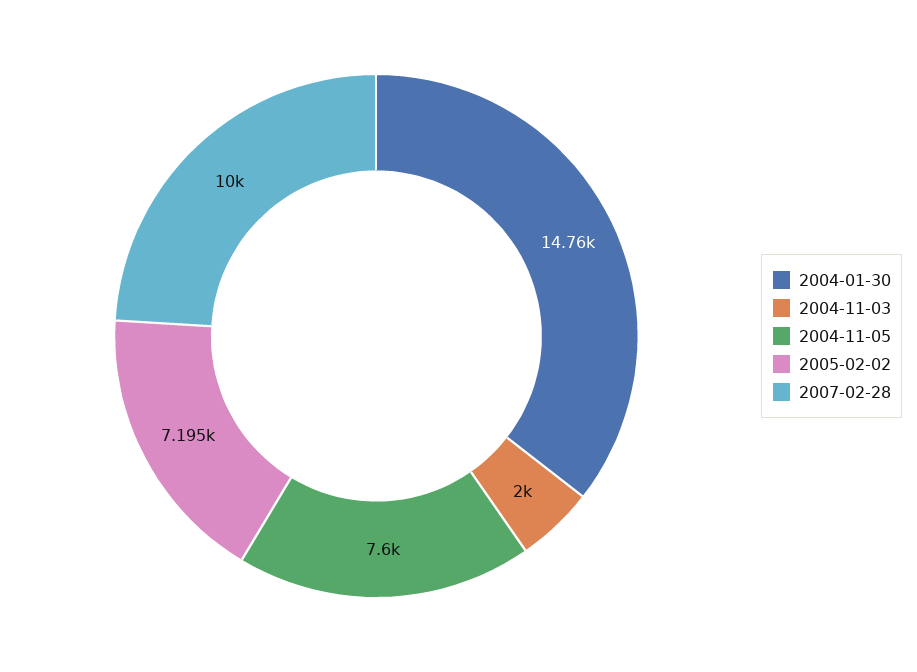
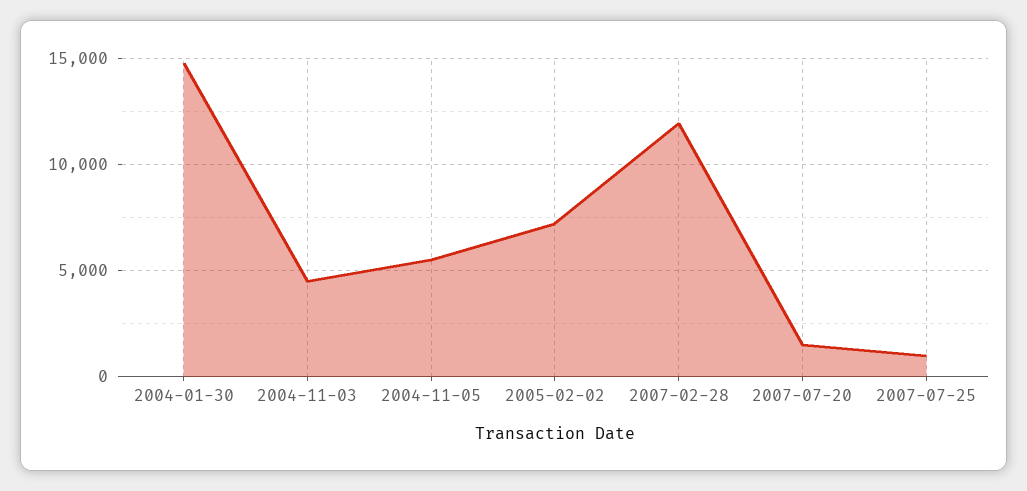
2004-11-03: 2000 -> 4500
2004-11-05: 7600 -> 5500
2007-02-28: 10000 -> 12000
2007-07-20: none -> 1500
2007-07-25: none -> 1000

